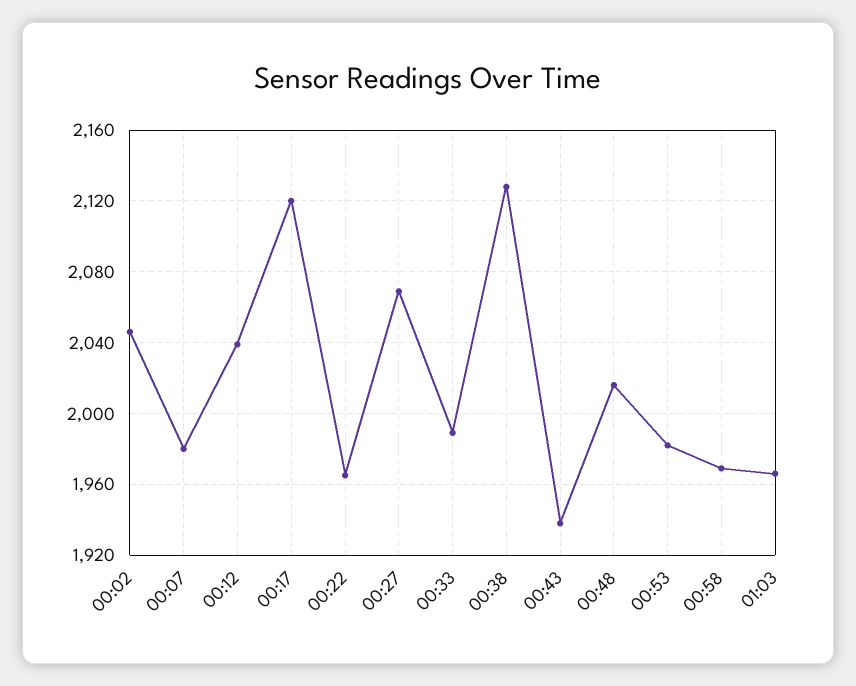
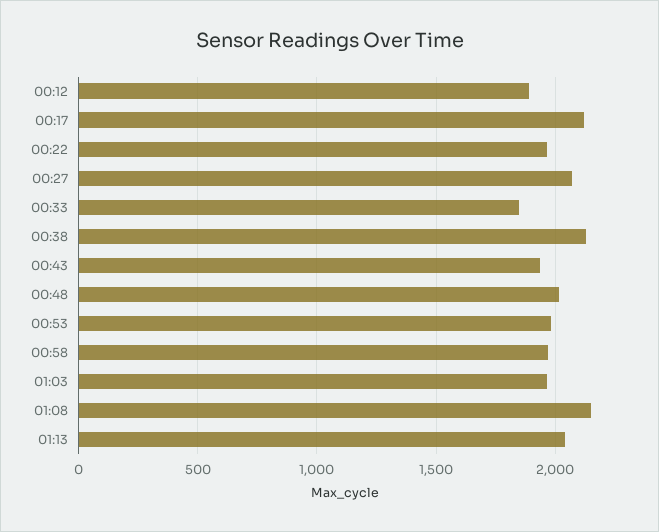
00:02: 2045 -> none
00:07: 1980 -> none
00:12: 2040 -> 1900
00:33: 1990 -> 1850
01:08: none -> 2150
01:13: none -> 2050

